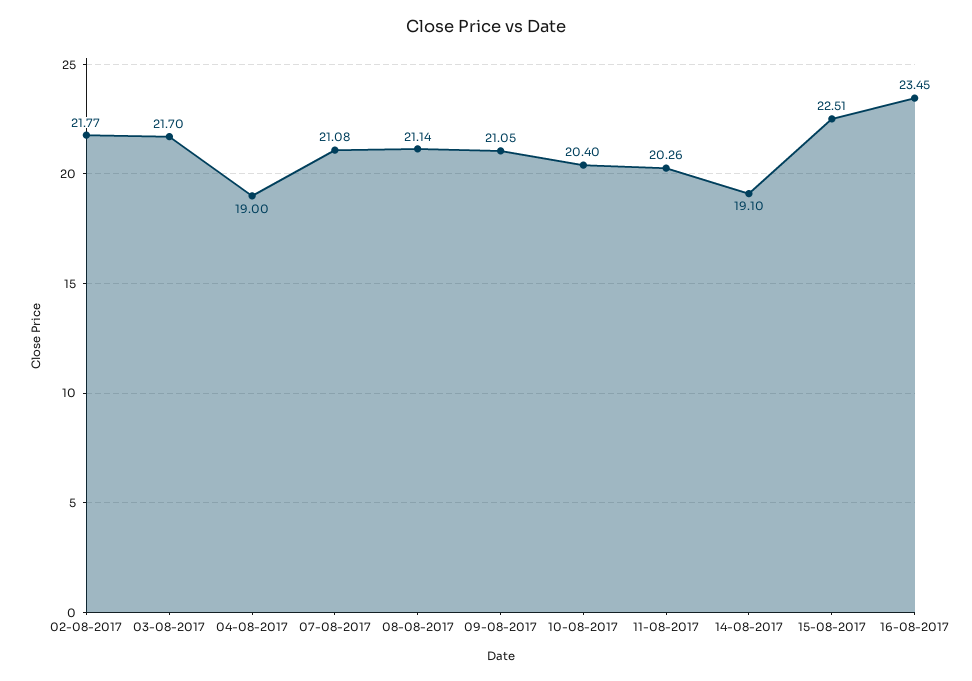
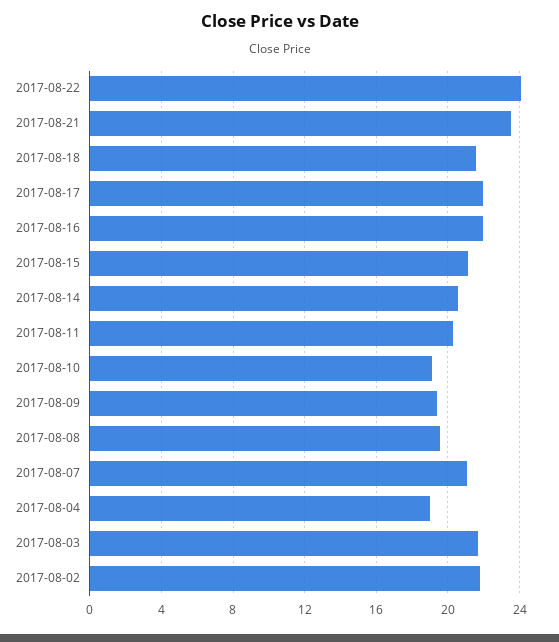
08-08-2017: 21.14 -> 19.5
09-08-2017: 21.05 -> 19.5
10-08-2017: 20.4 -> 19
14-08-2017: 19.1 -> 20.5
15-08-2017: 22.51 -> 21
16-08-2017: 23.45 -> 22
2017-08-22: none -> 24
2017-08-21: none -> 23.5
2017-08-18: none -> 21.5
2017-08-17: none -> 22

